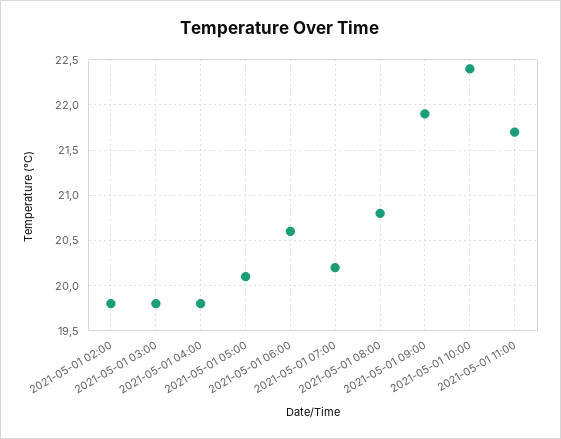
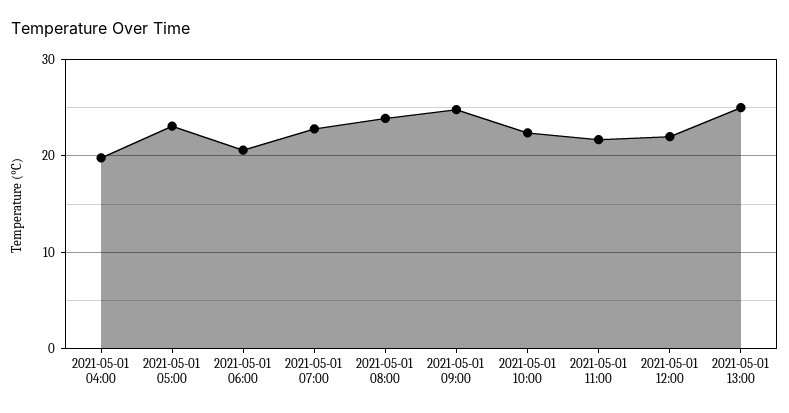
2021-05-01 02:00: 19.8 -> none
2021-05-01 03:00: 19.8 -> none
2021-05-01 05:00: 20.1 -> 23
2021-05-01 07:00: 20.2 -> 23
2021-05-01 08:00: 20.8 -> 24
2021-05-01 09:00: 21.9 -> 25
2021-05-01 12:00: none -> 22
2021-05-01 13:00: none -> 25

